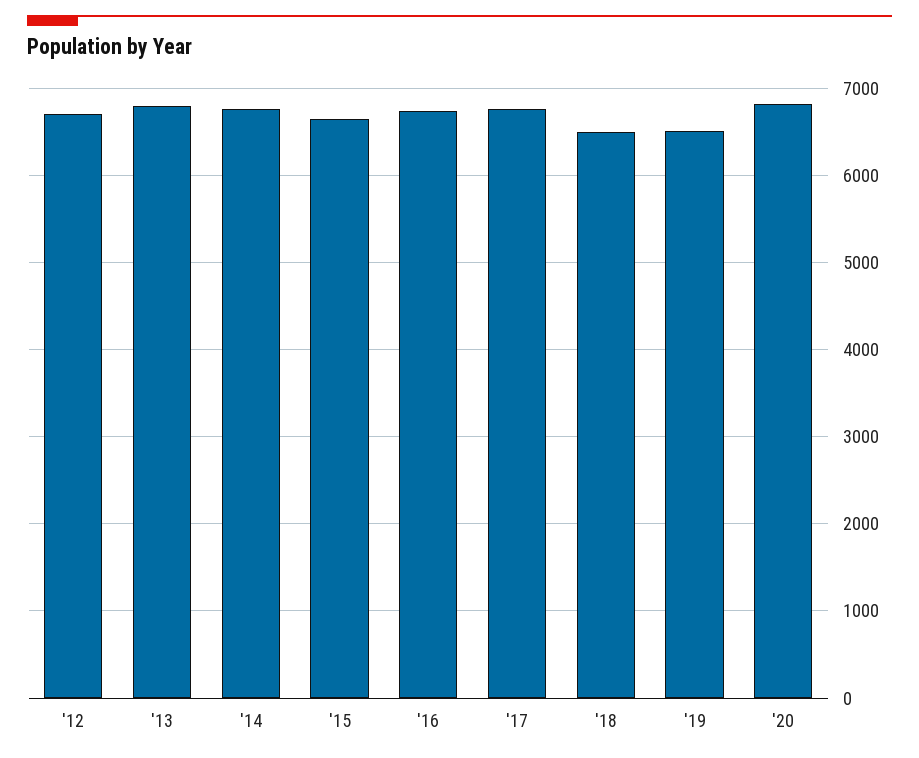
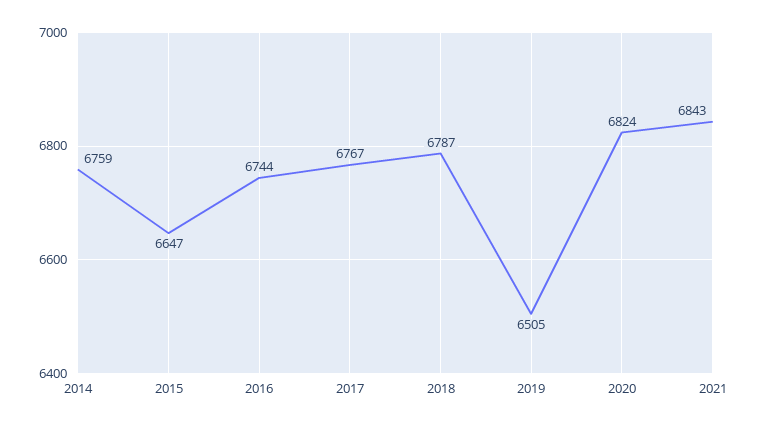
'12: 6700 -> none
'13: 6800 -> none
'18: 6500 -> 6787
2021: none -> 6843

